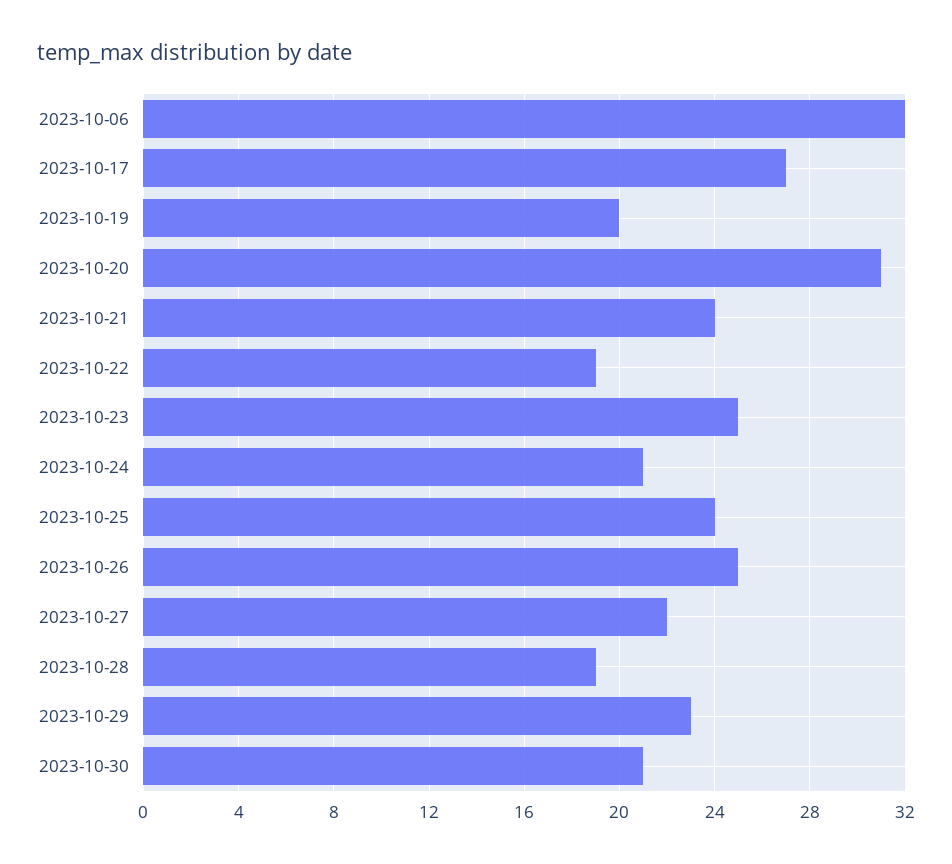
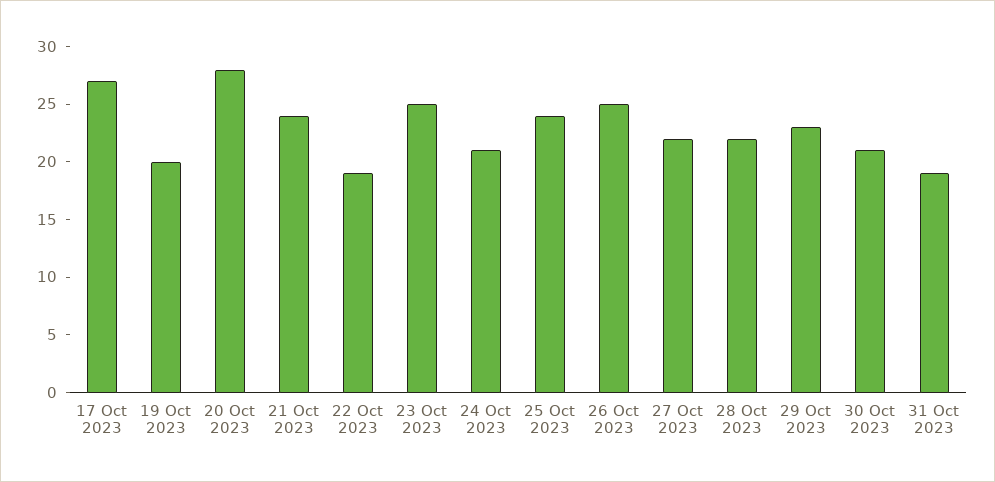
2023-10-06: 32 -> none
2023-10-20: 31 -> 28
2023-10-28: 19 -> 22
31 Oct 2023: none -> 19

